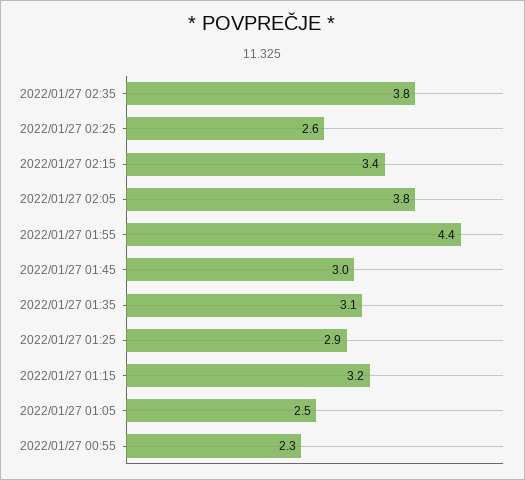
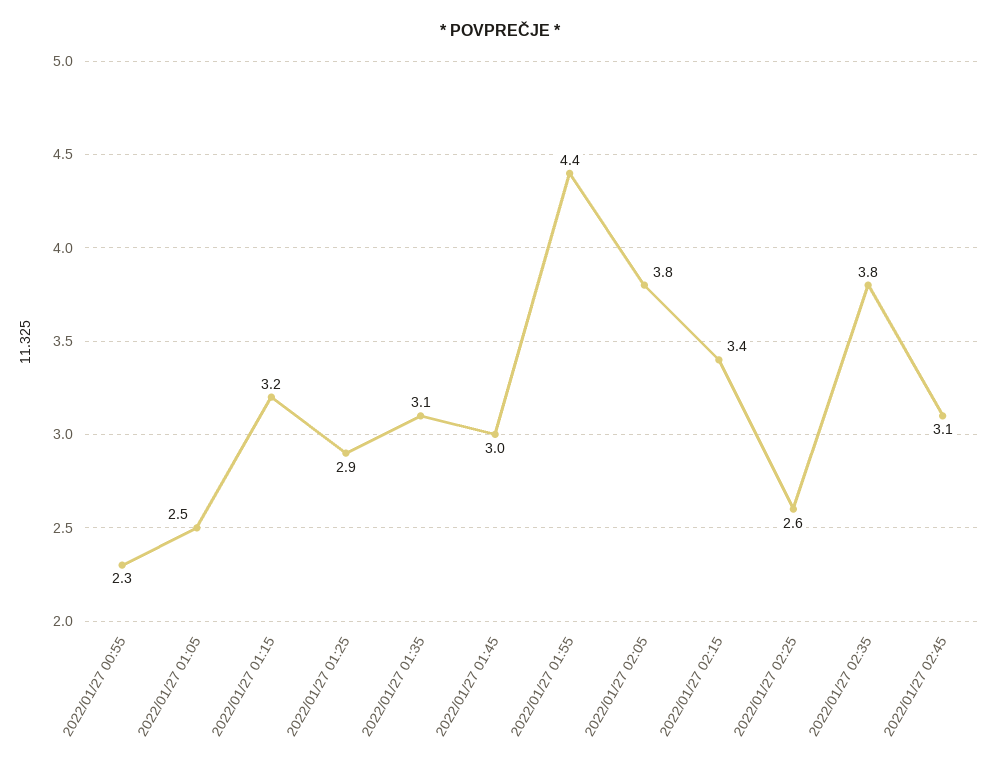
2022/01/27 02:45: none -> 3.1

